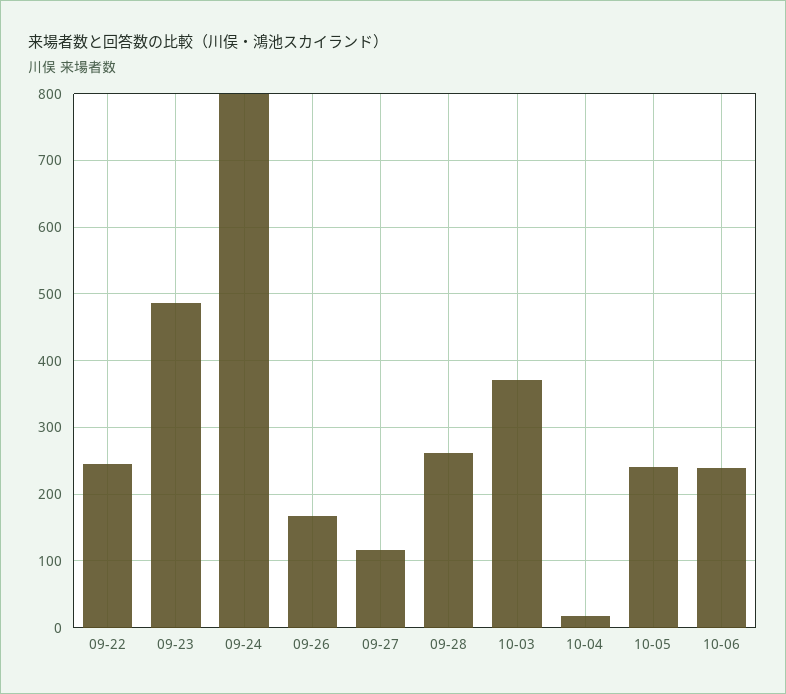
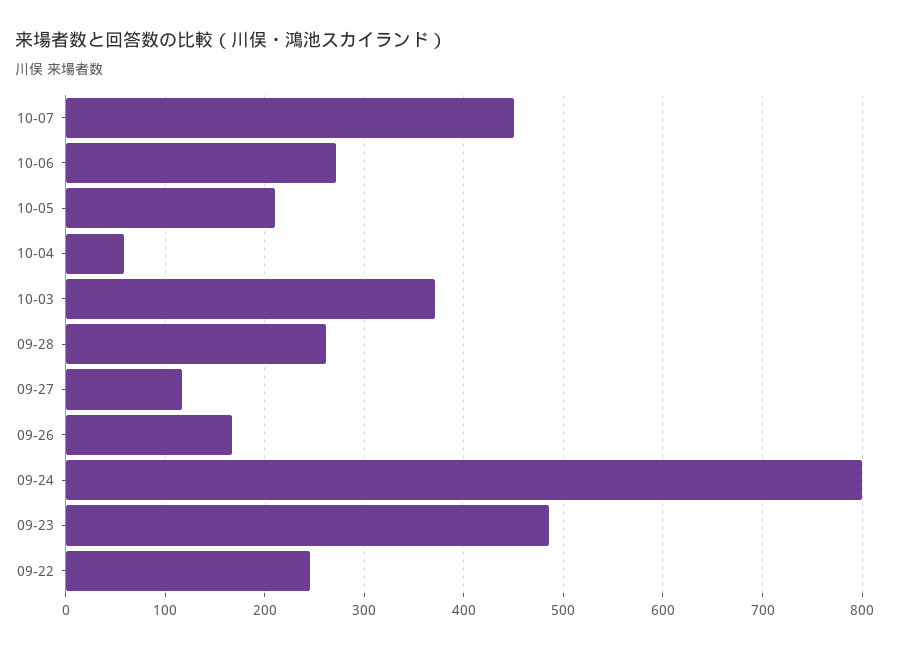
10-04: 20 -> 60
10-05: 240 -> 210
10-06: 240 -> 270
10-07: none -> 450

